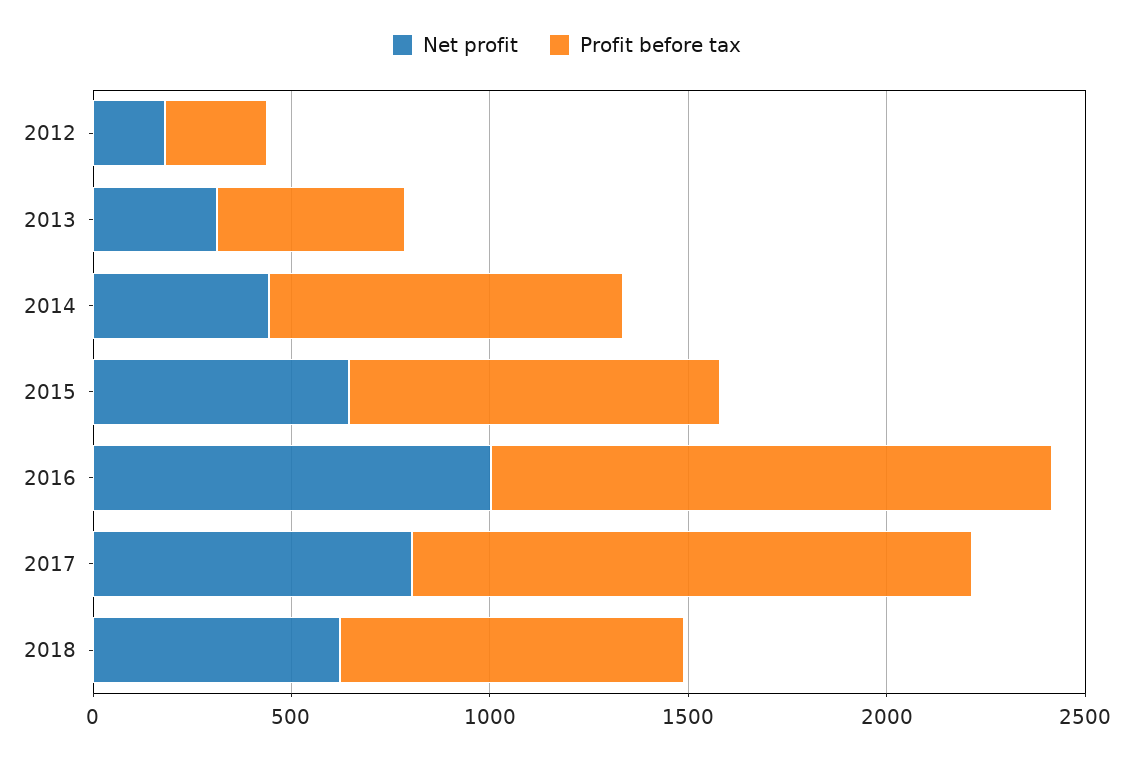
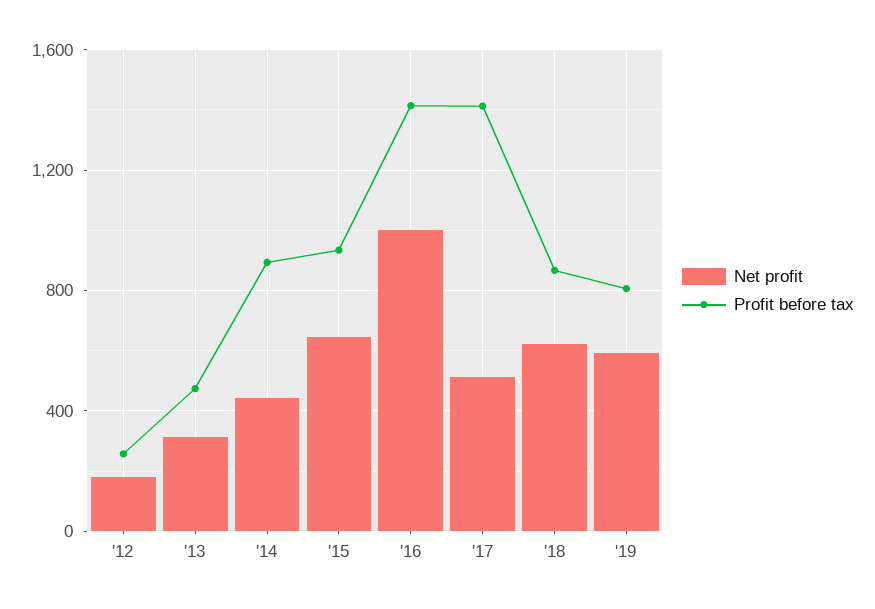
Net profit, 2017: 800 -> 500
Net profit, '19: none -> 600
Profit before tax, '19: none -> 800

